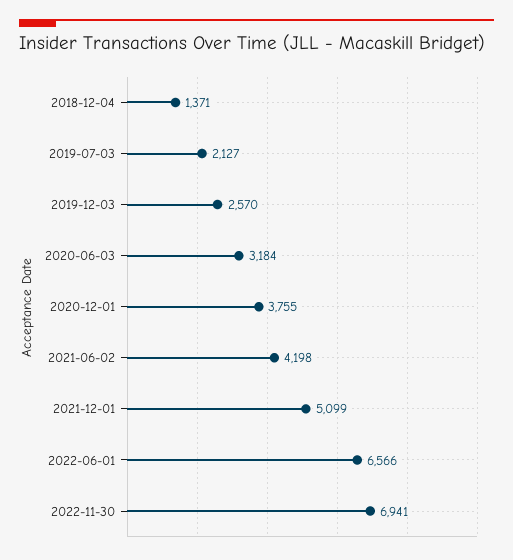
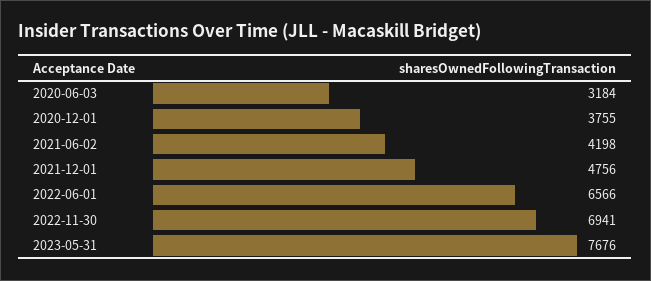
2018-12-04: 1371 -> none
2019-07-03: 2127 -> none
2019-12-03: 2570 -> none
2021-12-01: 5099 -> 4756
2023-05-31: none -> 7676

